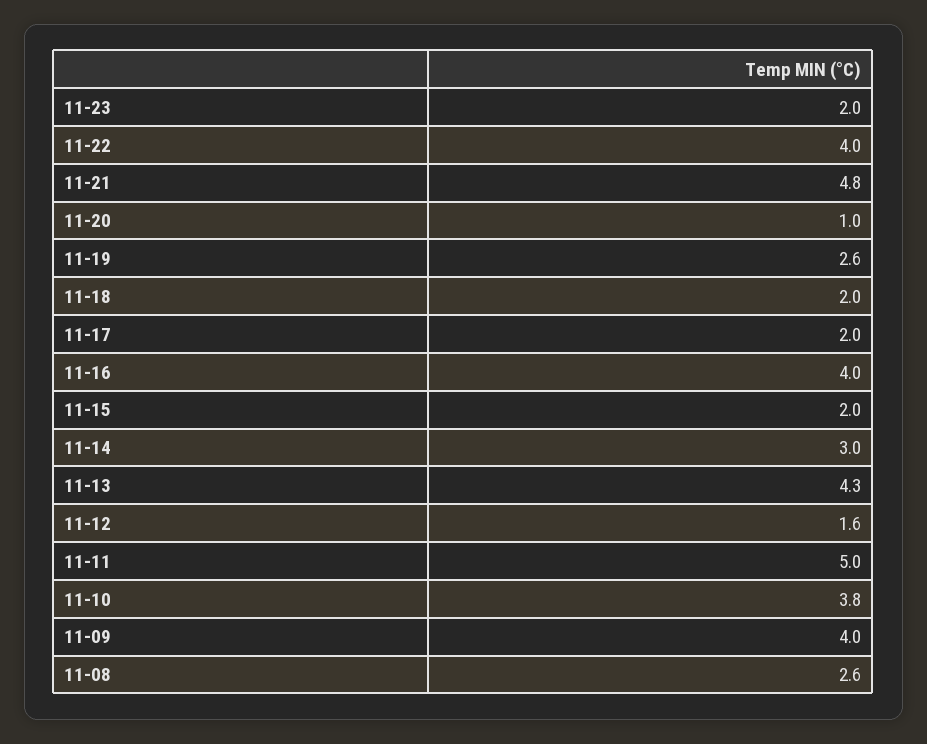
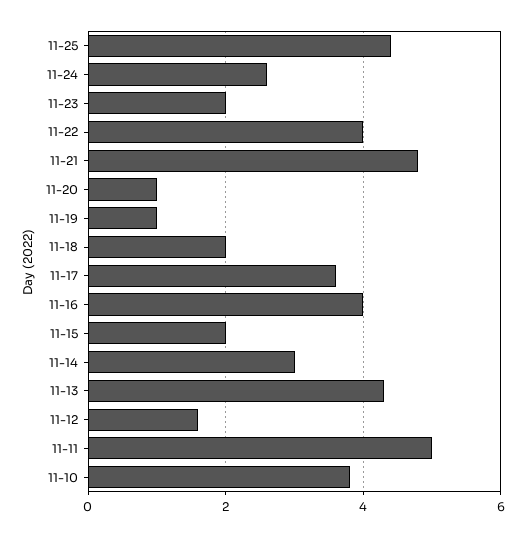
11-19: 2.6 -> 1
11-17: 2 -> 3.5
11-09: 4 -> none
11-08: 2.6 -> none
11-25: none -> 4.5
11-24: none -> 2.5

